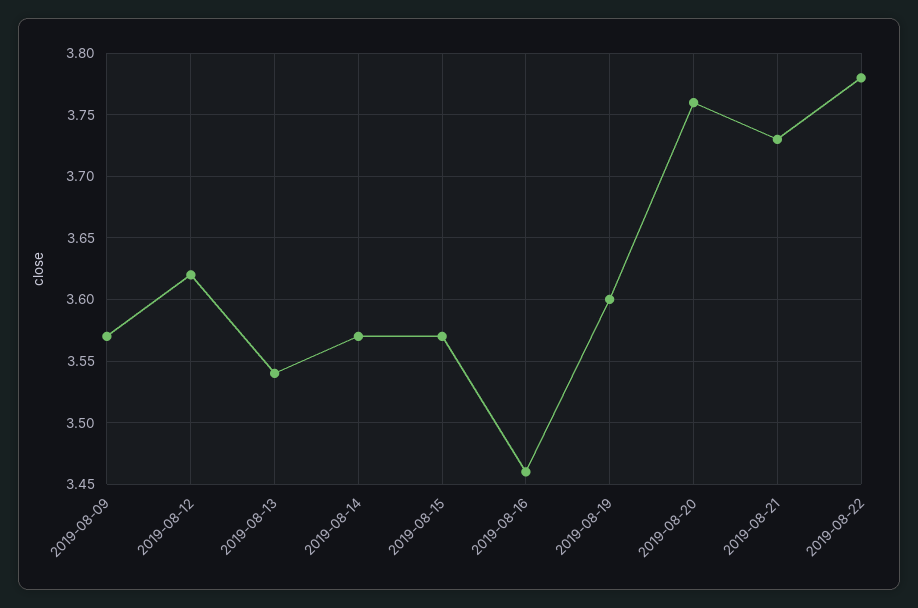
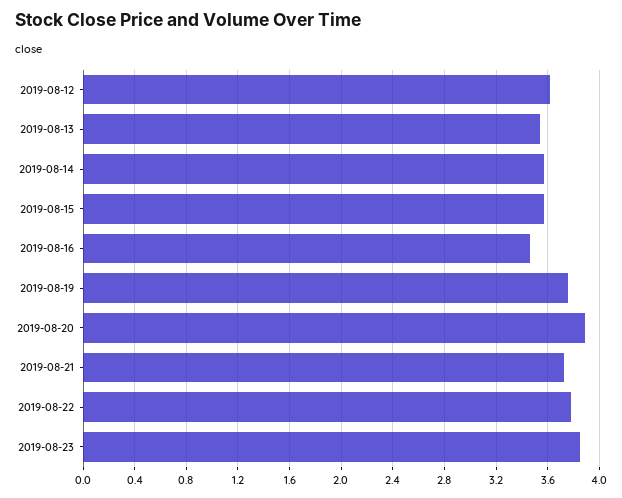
2019-08-09: 3.57 -> none
2019-08-19: 3.6 -> 3.75
2019-08-20: 3.76 -> 3.9
2019-08-23: none -> 3.85

